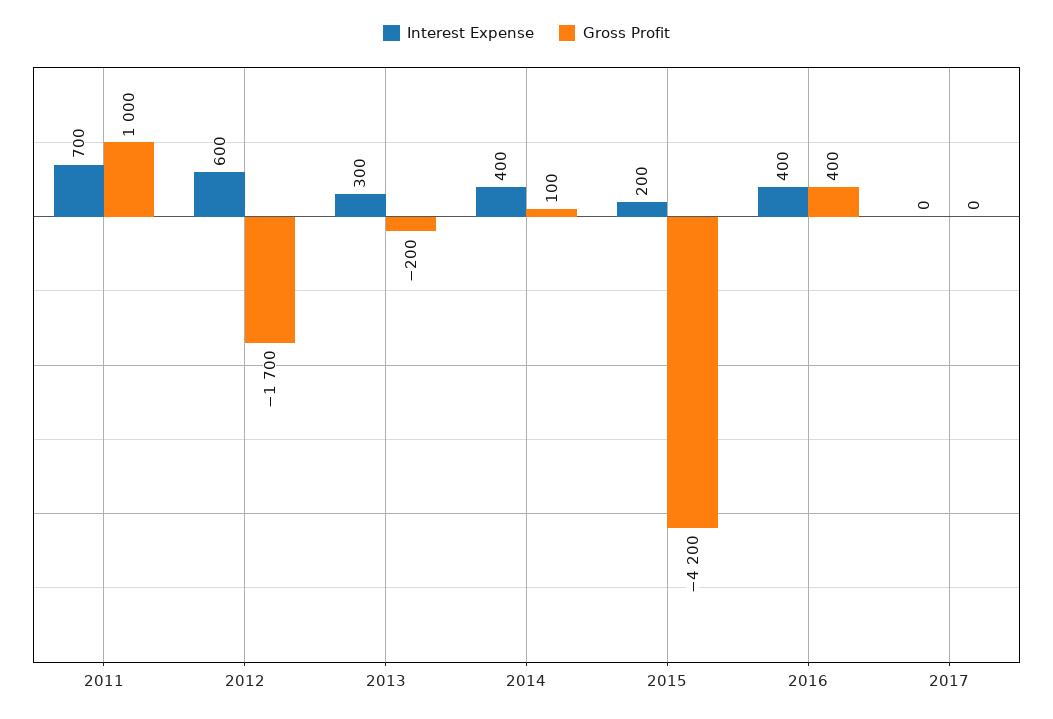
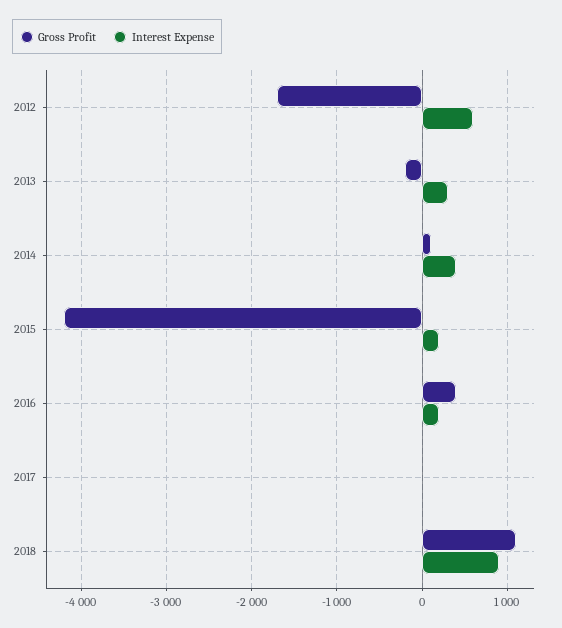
Interest Expense, 2011: 700 -> none
Gross Profit, 2011: 1000 -> none
Interest Expense, 2016: 400 -> 200
Gross Profit, 2018: none -> 1100
Interest Expense, 2018: none -> 900

